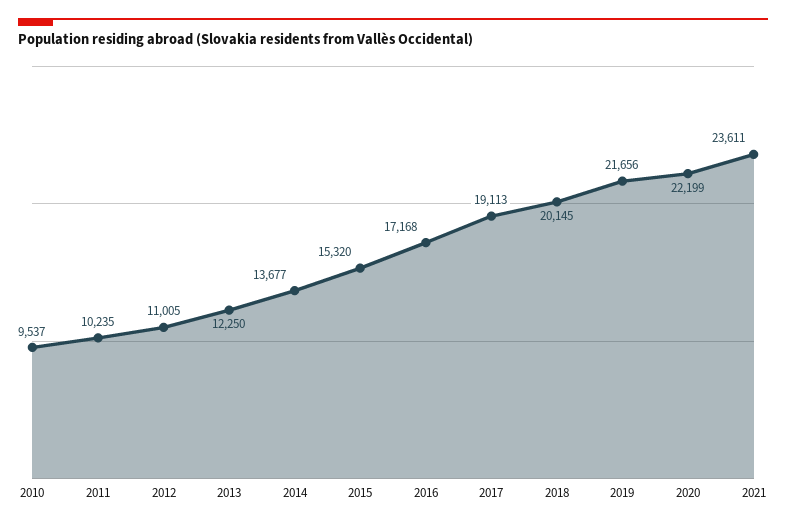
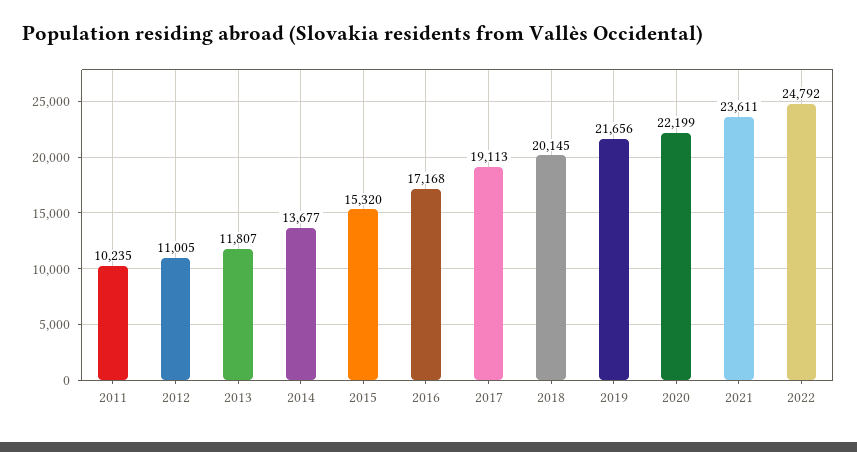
2010: 9537 -> none
2013: 12250 -> 11807
2022: none -> 24792

